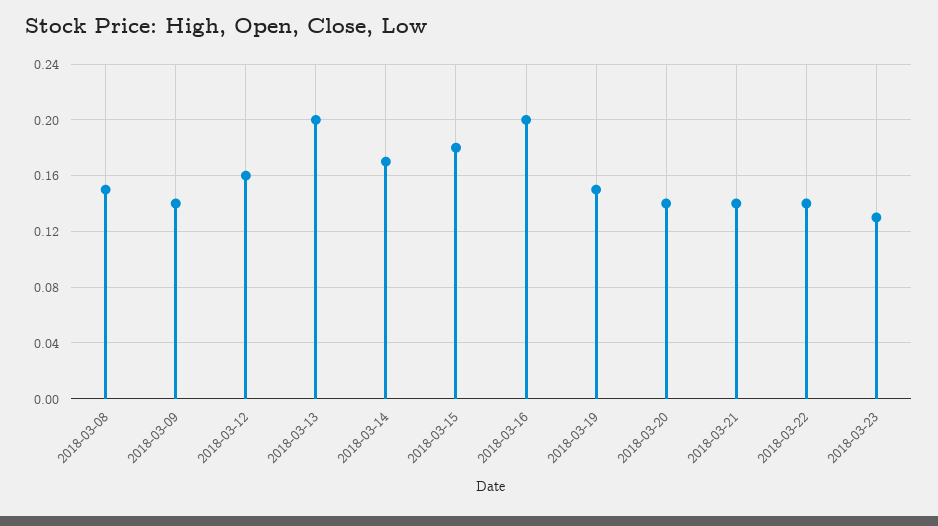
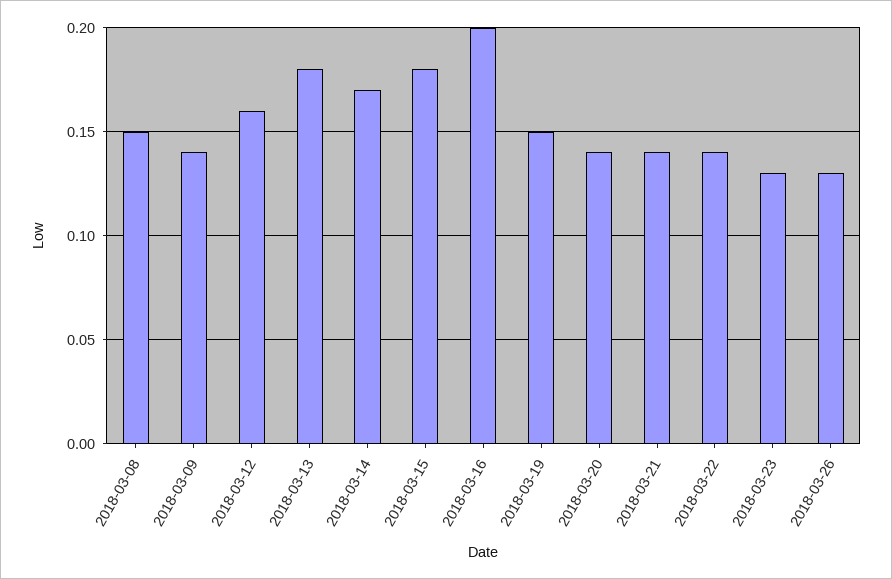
2018-03-13: 0.2 -> 0.18
2018-03-26: none -> 0.13

